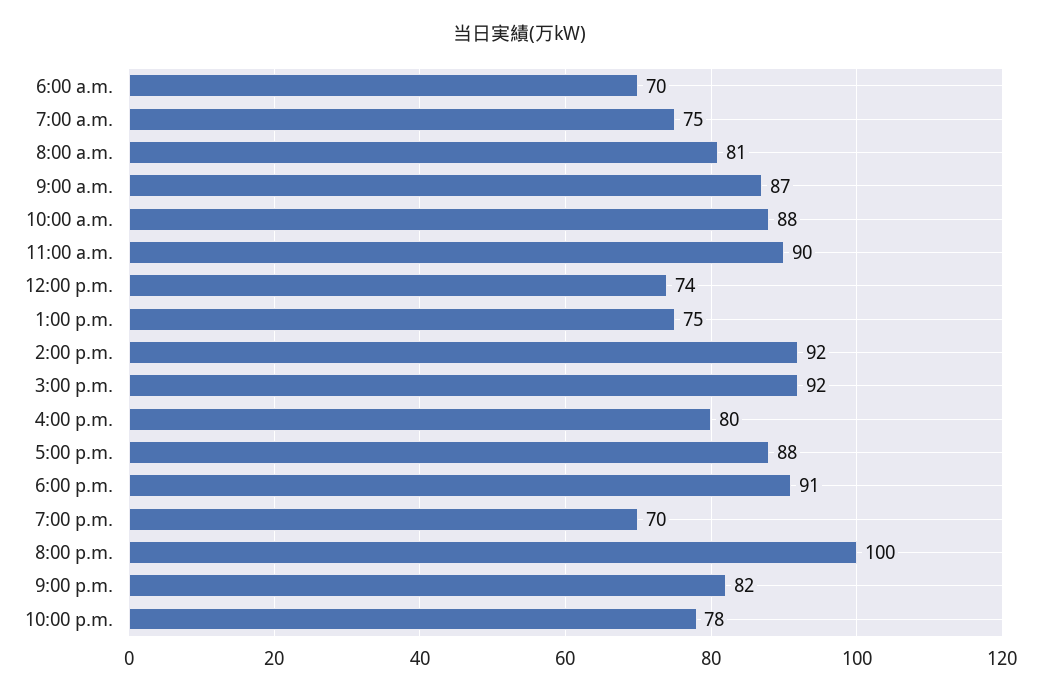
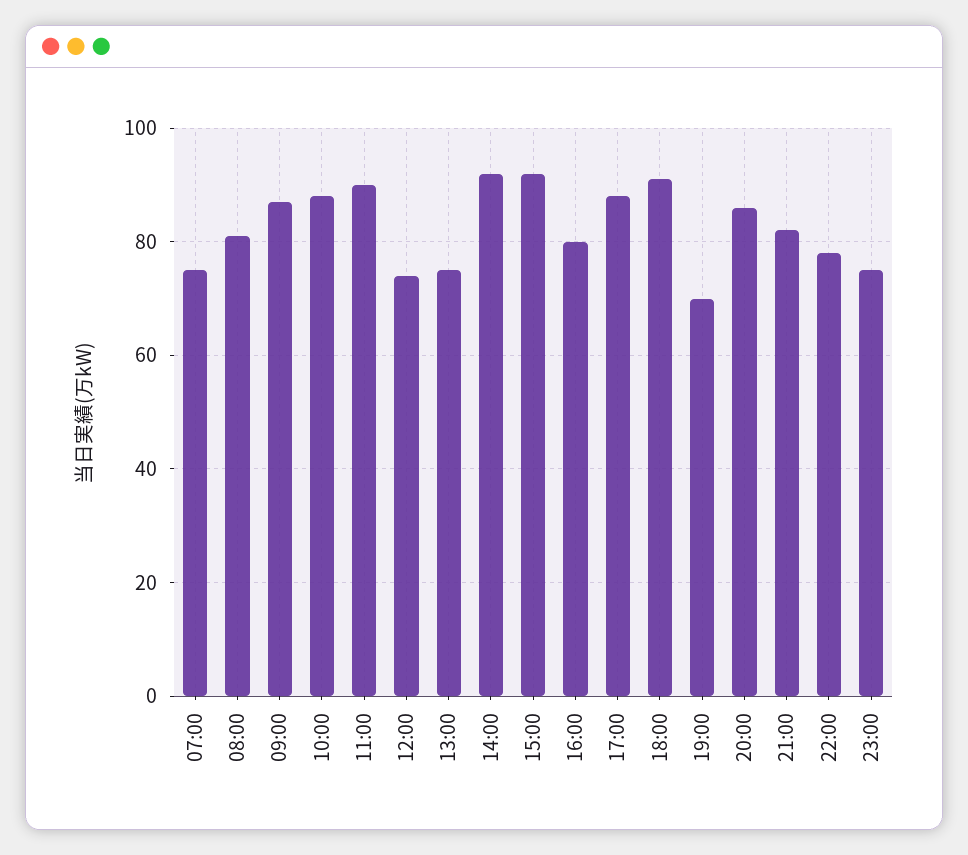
6:00 a.m.: 70 -> none
8:00 p.m.: 100 -> 85
23:00: none -> 75

